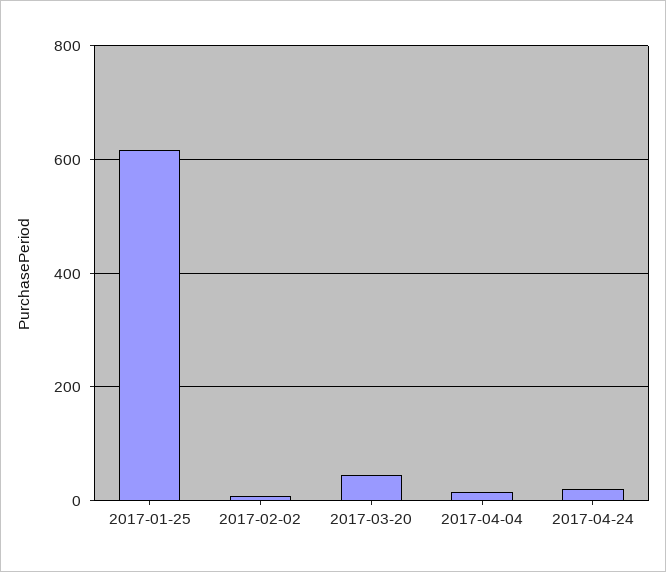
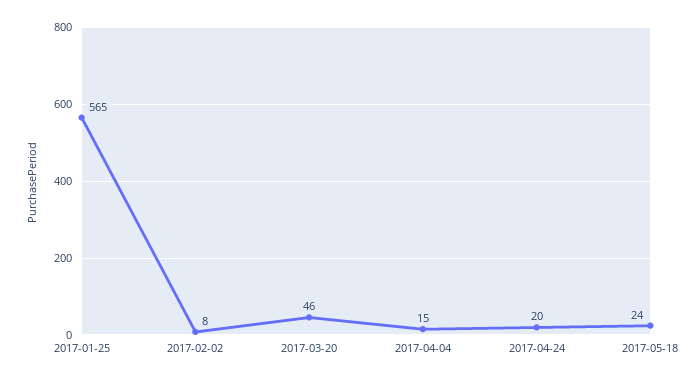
2017-01-25: 620 -> 565
2017-05-18: none -> 24

